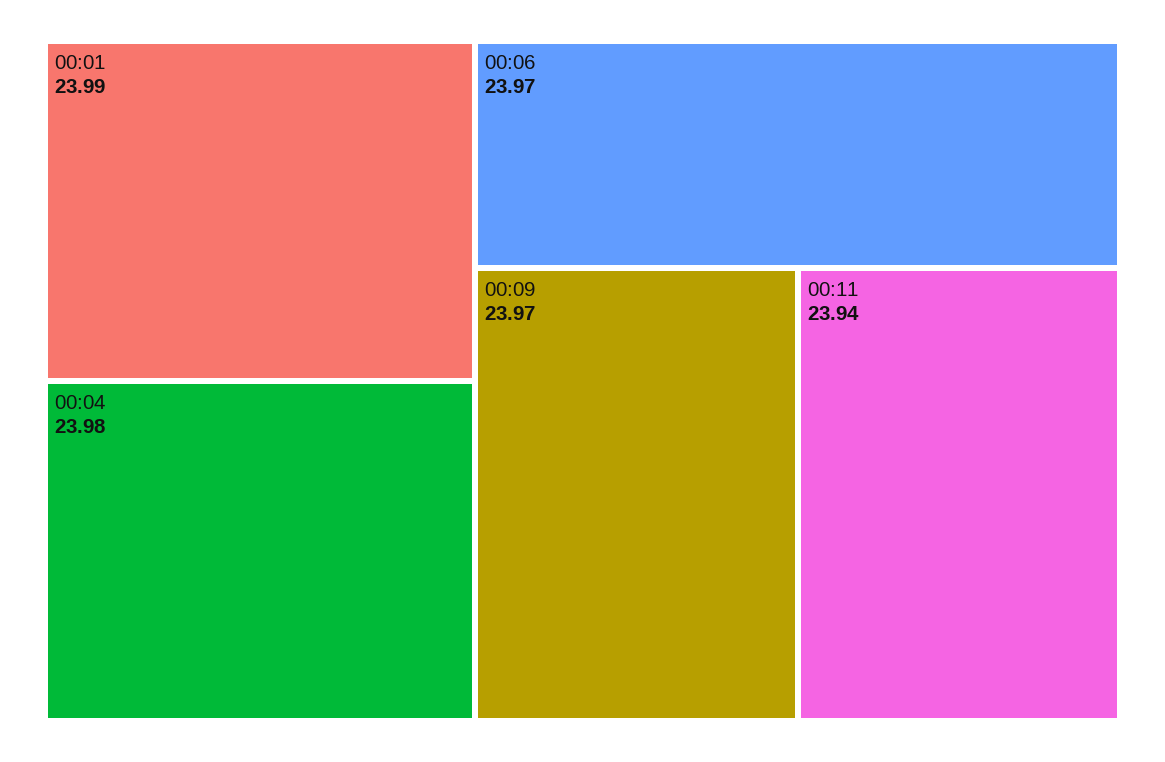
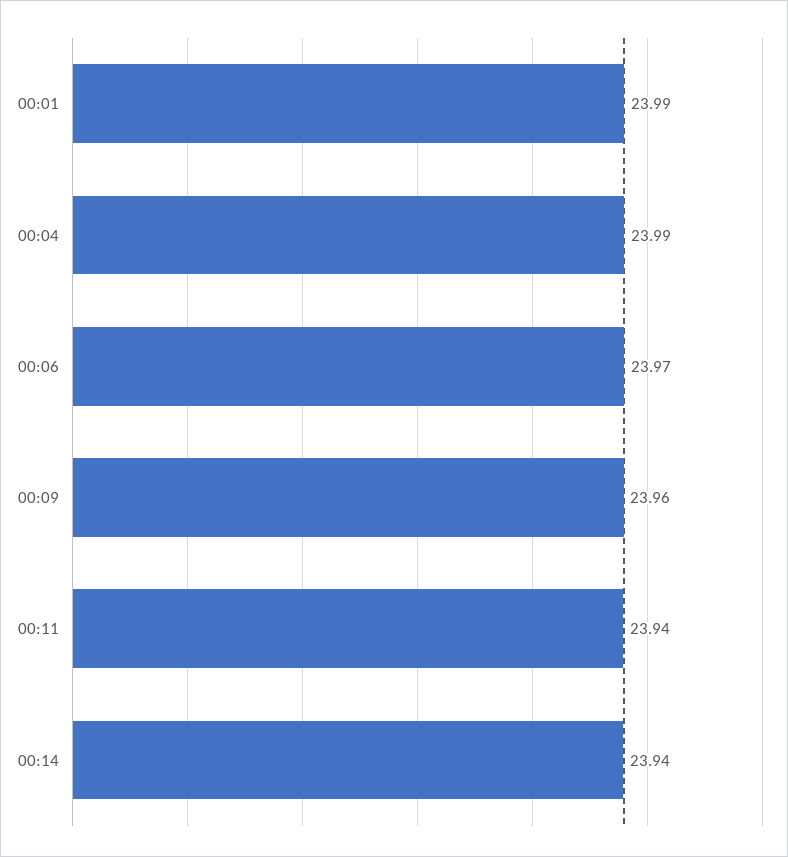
00:04: 23.98 -> 23.99
00:09: 23.97 -> 23.96
00:14: none -> 23.94

